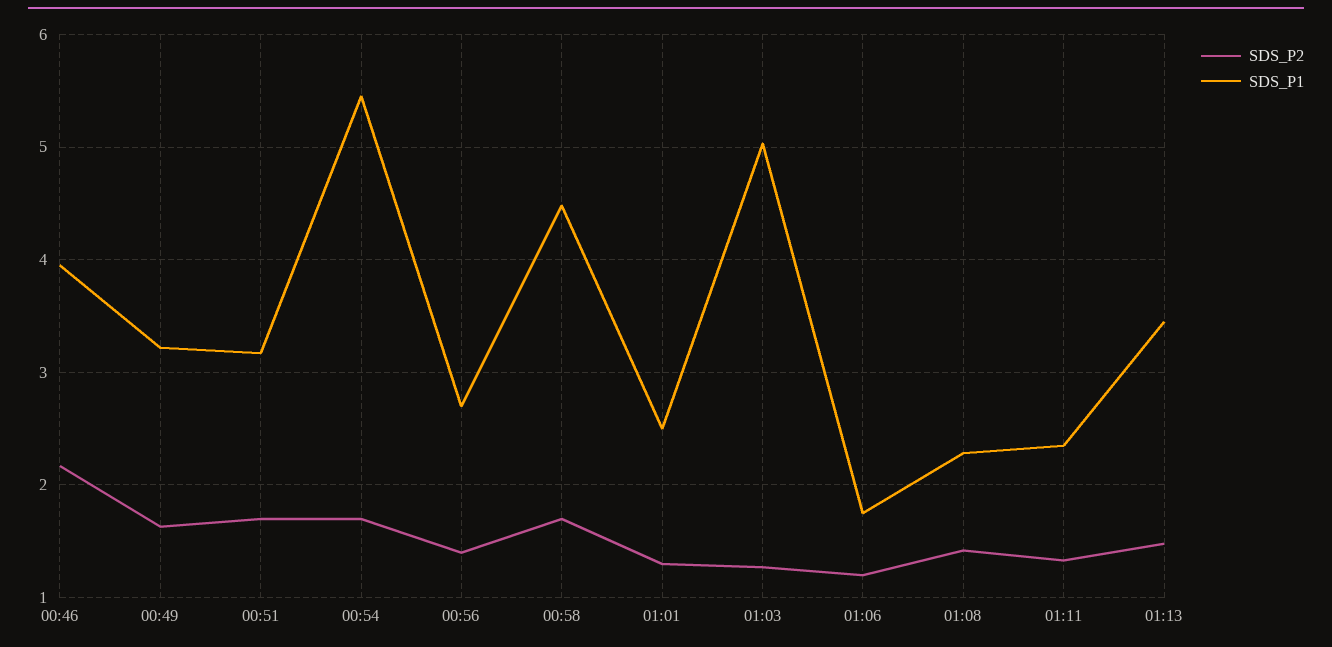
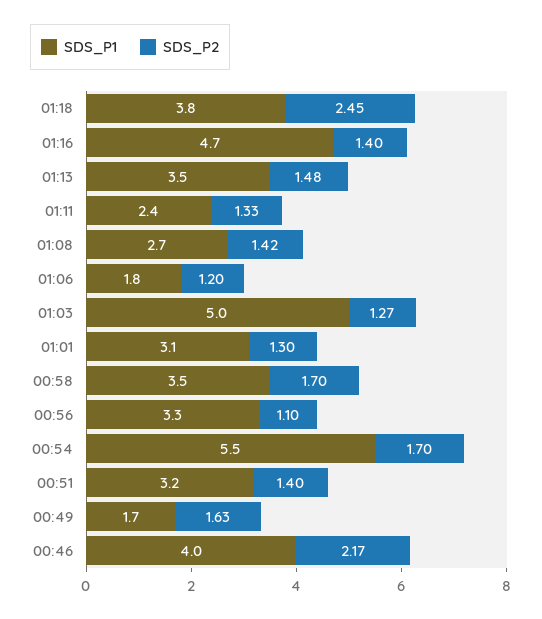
SDS_P1, 00:49: 3.2 -> 1.7
SDS_P2, 00:51: 1.7 -> 1.4
SDS_P2, 00:56: 1.4 -> 1.1
SDS_P1, 00:56: 2.7 -> 3.3
SDS_P1, 00:58: 4.5 -> 3.5
SDS_P1, 01:01: 2.5 -> 3.1
SDS_P1, 01:08: 2.3 -> 2.7
SDS_P1, 01:18: none -> 3.8
SDS_P2, 01:18: none -> 2.45
SDS_P1, 01:16: none -> 4.7
SDS_P2, 01:16: none -> 1.4

